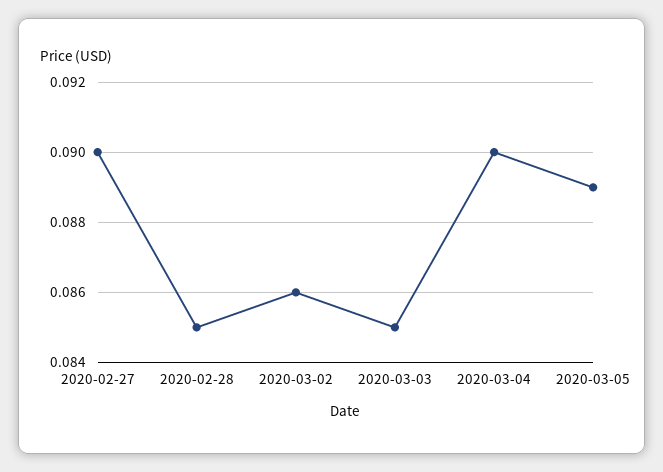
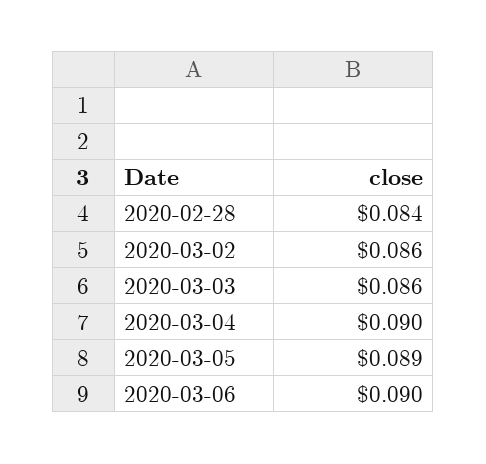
2020-02-27: 0.09 -> none
2020-02-28: 0.085 -> 0.084
2020-03-03: 0.085 -> 0.086
2020-03-06: none -> 0.09

